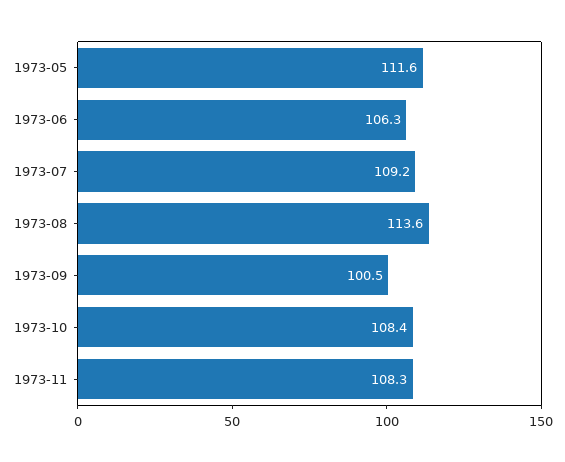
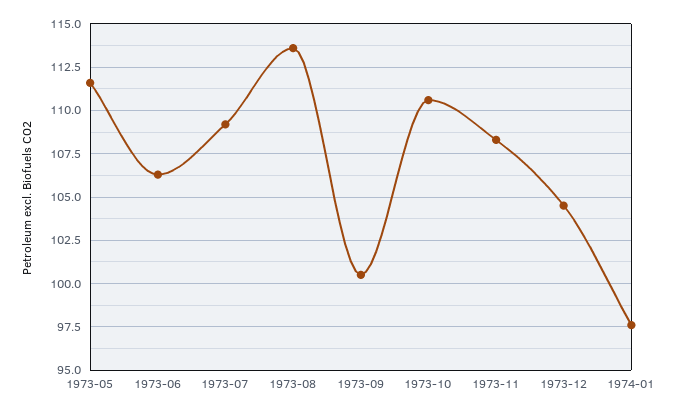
1973-10: 108.4 -> 110.5
1973-12: none -> 104.5
1974-01: none -> 97.5

